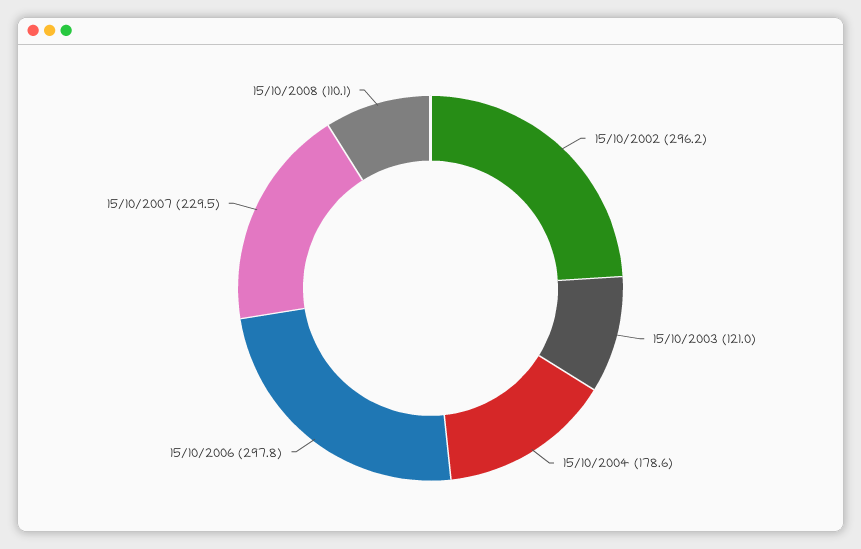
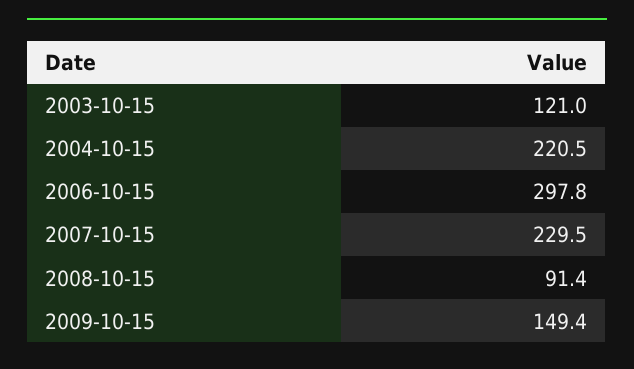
15/10/2002: 296.2 -> none
15/10/2004: 178.6 -> 220.5
15/10/2008: 110.1 -> 91.4
2009-10-15: none -> 149.4

